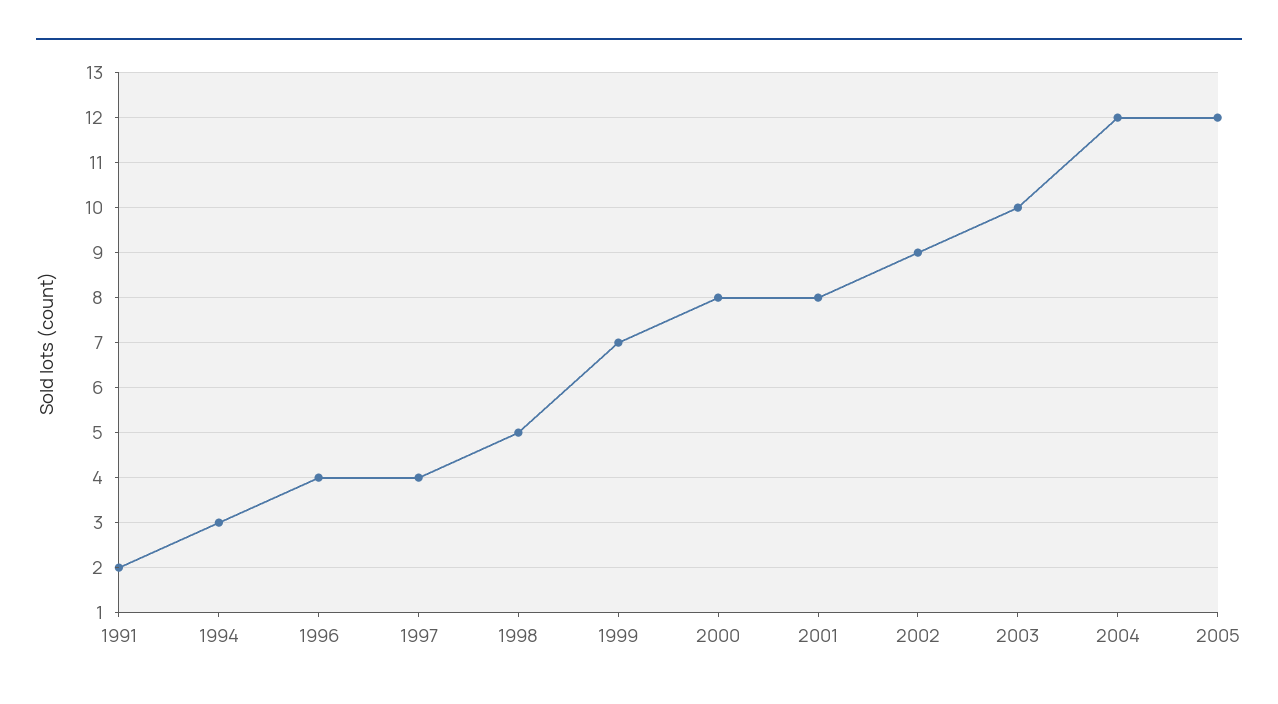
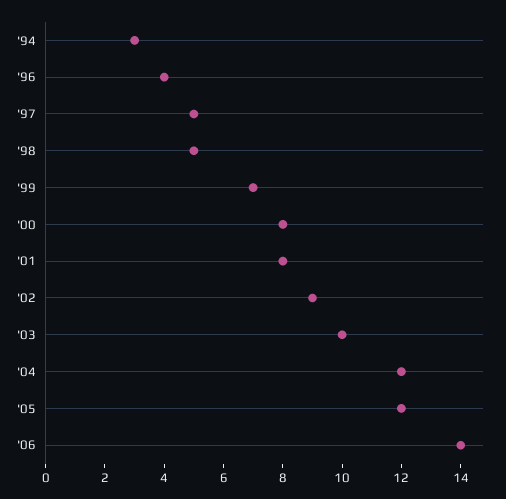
1991: 2 -> none
1997: 4 -> 5
'06: none -> 14

